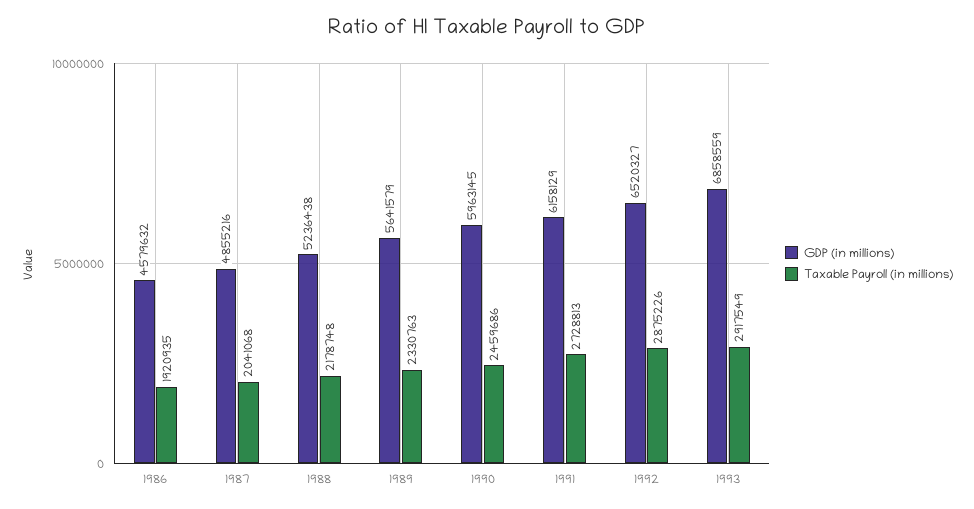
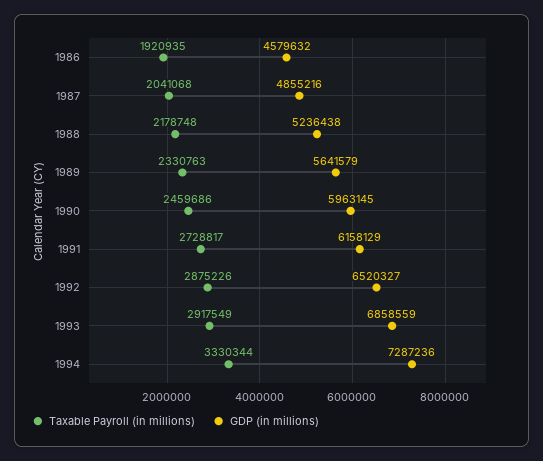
Taxable Payroll (in millions), 1991: 2728813 -> 2728817
Taxable Payroll (in millions), 1994: none -> 3330344
GDP (in millions), 1994: none -> 7287236

